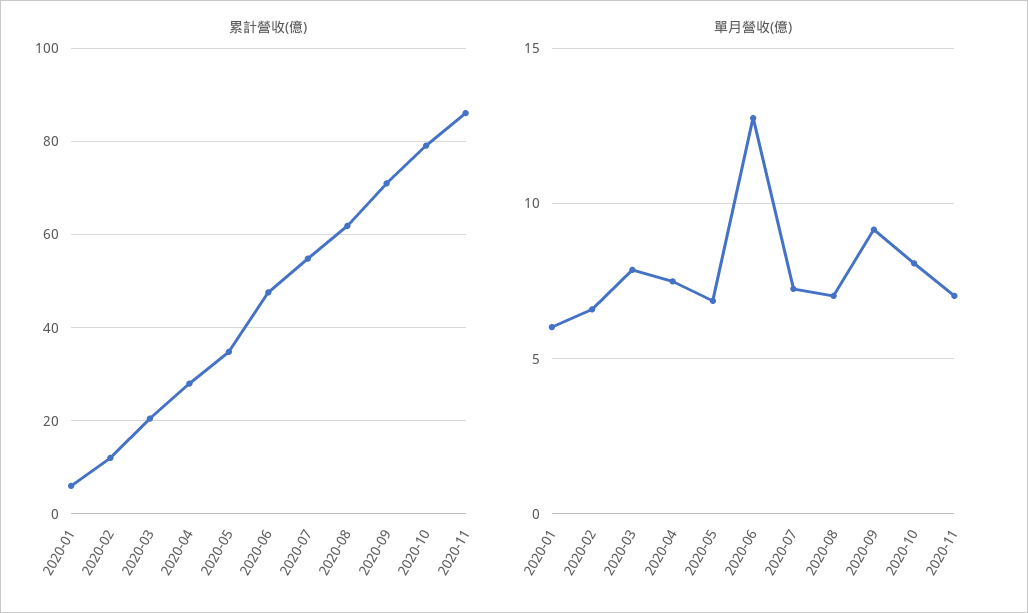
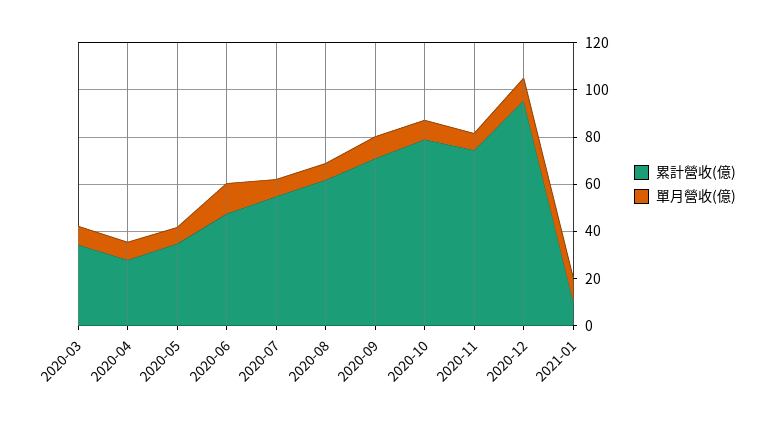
累計營收(億), 2020-01: 6 -> none
累計營收(億), 2020-02: 12 -> none
累計營收(億), 2020-03: 20 -> 35
累計營收(億), 2020-11: 86 -> 75
單月營收(億), 2020-01: 6 -> none
單月營收(億), 2020-02: 6.5 -> none
累計營收(億), 2020-12: none -> 95
單月營收(億), 2020-12: none -> 10
累計營收(億), 2021-01: none -> 10
單月營收(億), 2021-01: none -> 10

